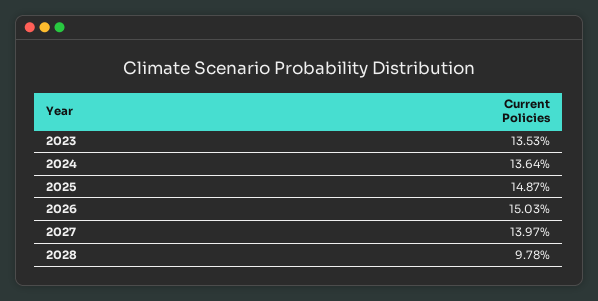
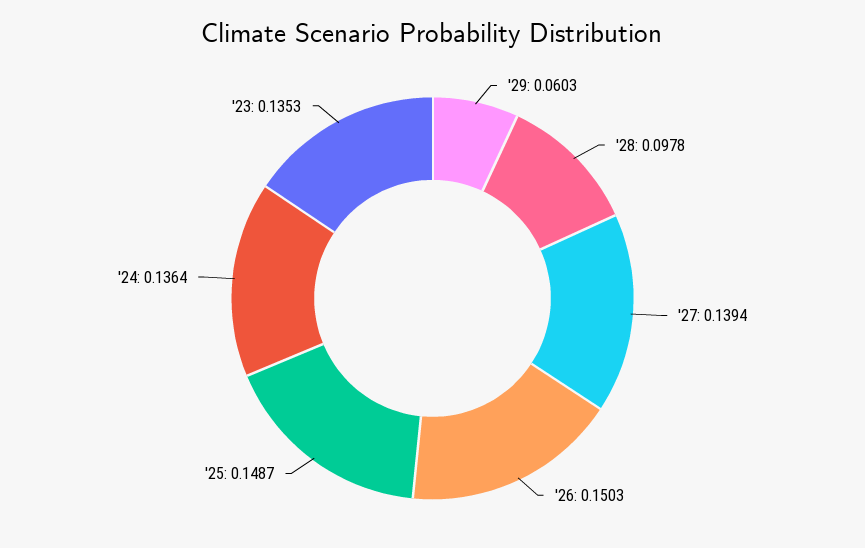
2027: 0.1397 -> 0.1394
'29: none -> 0.0603

